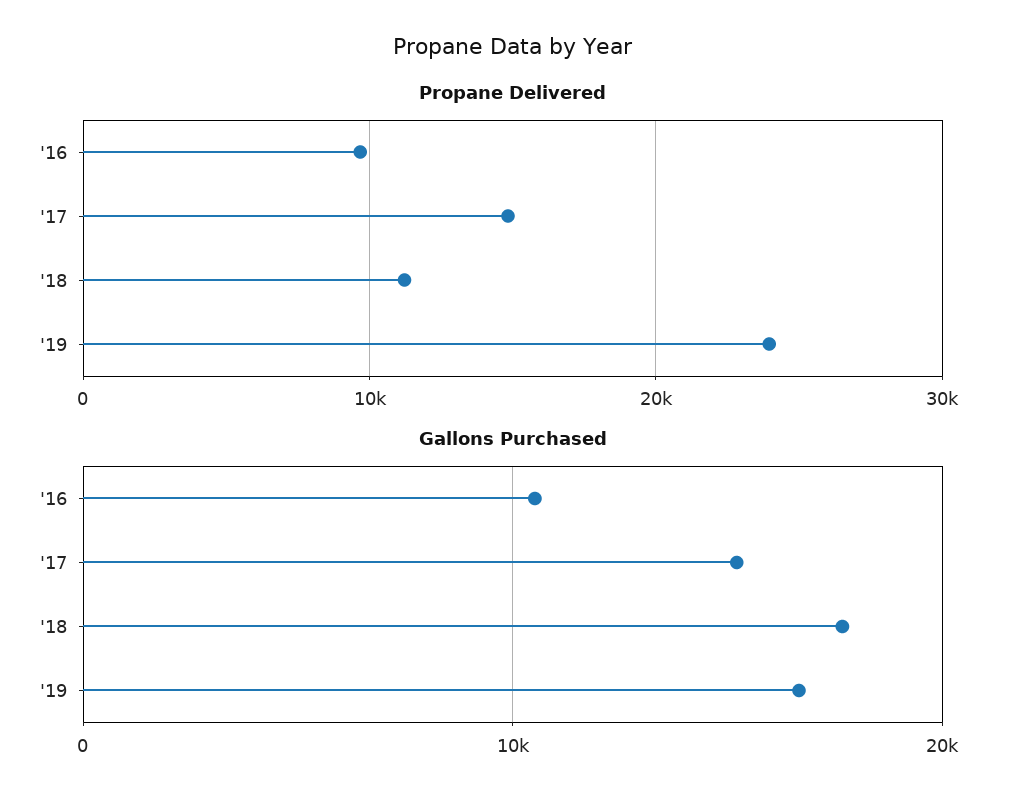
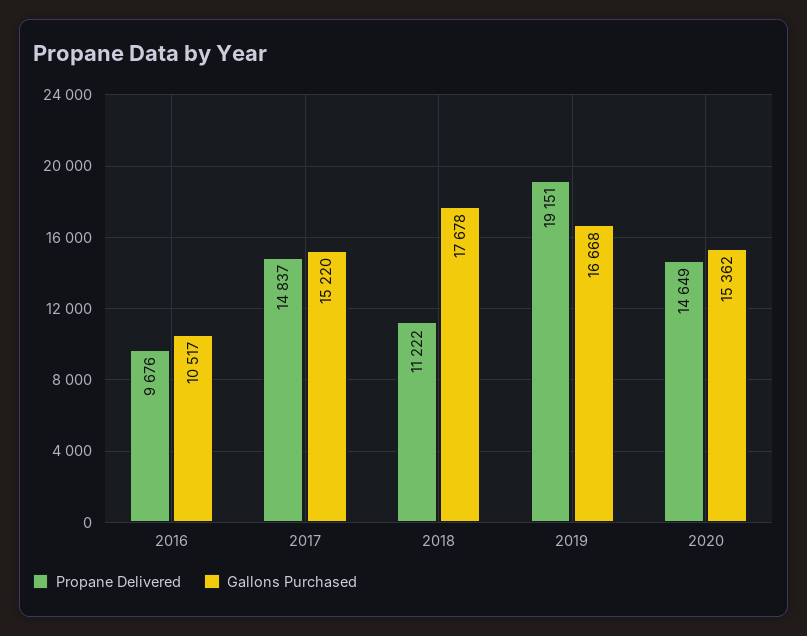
Propane Delivered, '19: 24000 -> 19151
Propane Delivered, 2020: none -> 14649
Gallons Purchased, 2020: none -> 15362

